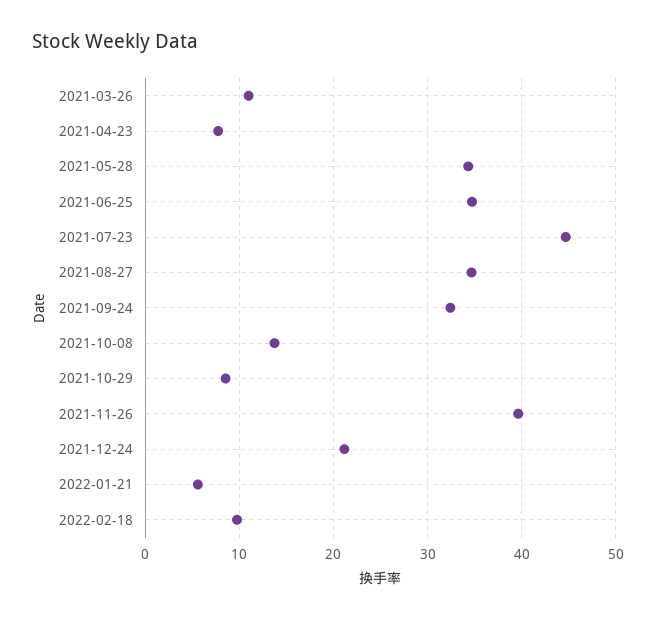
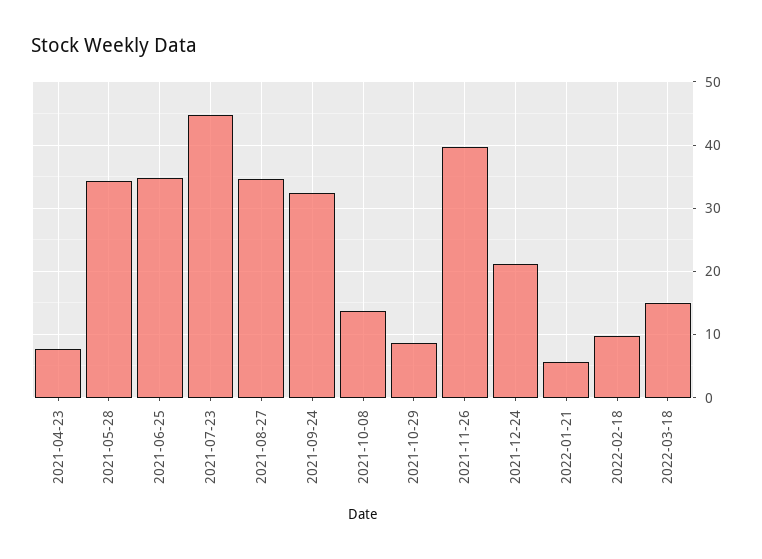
2021-03-26: 11 -> none
2022-03-18: none -> 15

